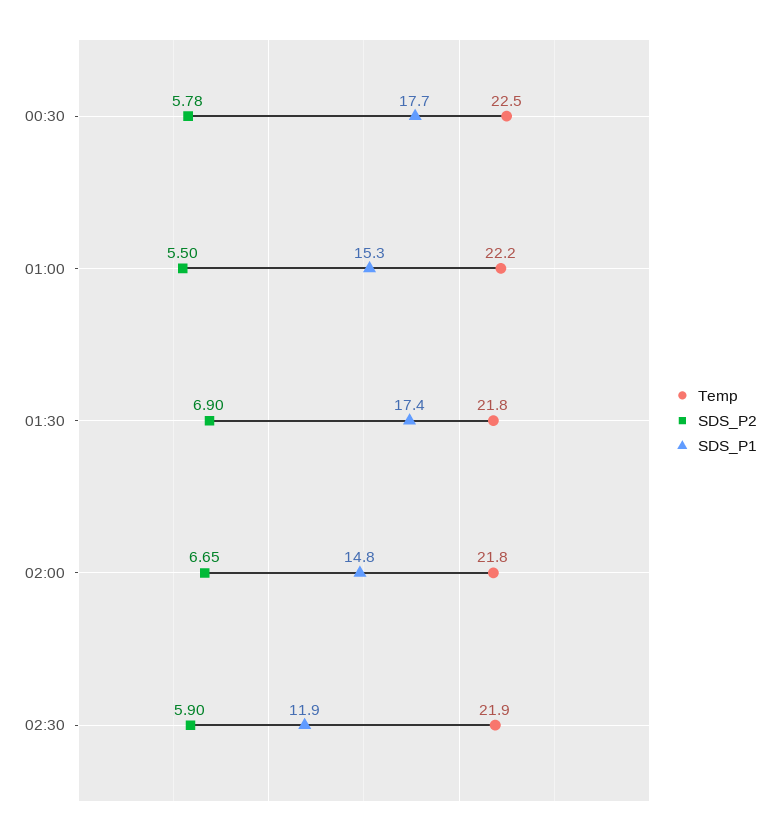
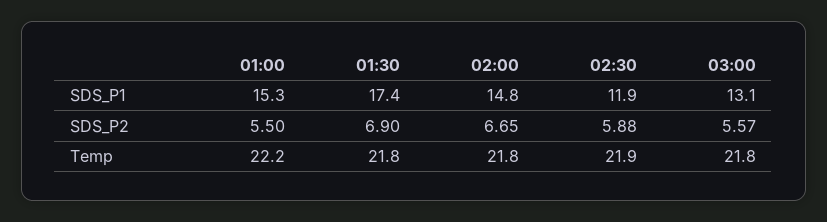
Temp, 00:30: 22.5 -> none
SDS_P2, 00:30: 5.78 -> none
SDS_P1, 00:30: 17.7 -> none
SDS_P2, 02:30: 5.9 -> 5.88
SDS_P1, 03:00: none -> 13.1
SDS_P2, 03:00: none -> 5.57
Temp, 03:00: none -> 21.8

